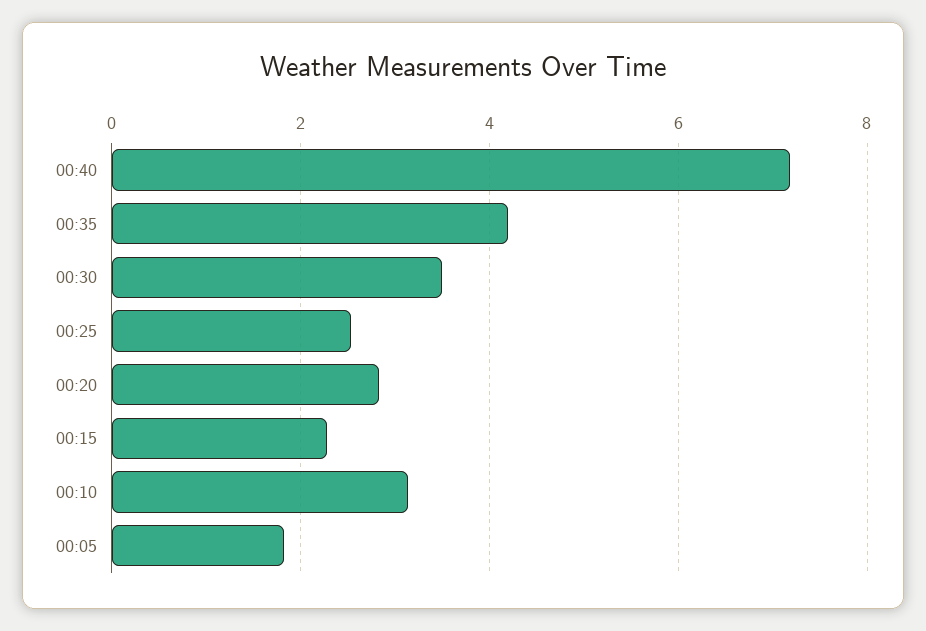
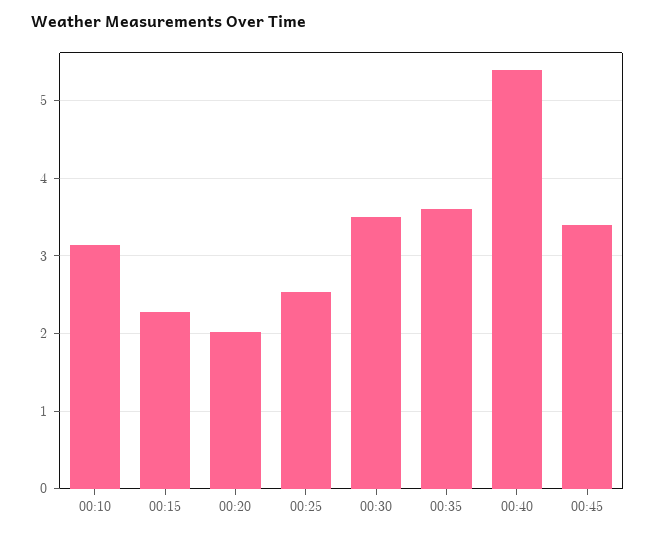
00:40: 7.2 -> 5.4
00:35: 4.2 -> 3.6
00:20: 2.8 -> 2
00:05: 1.8 -> none
00:45: none -> 3.4

